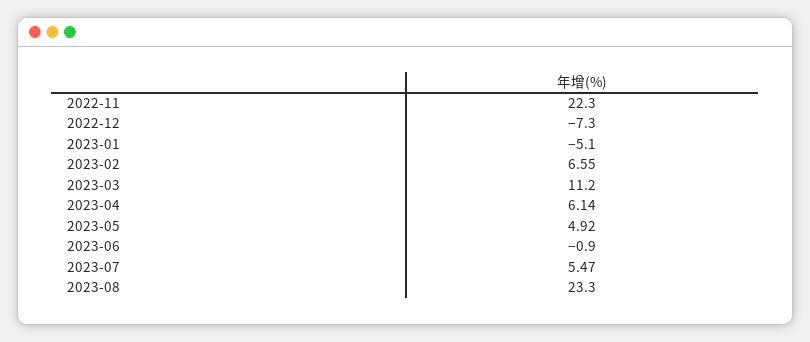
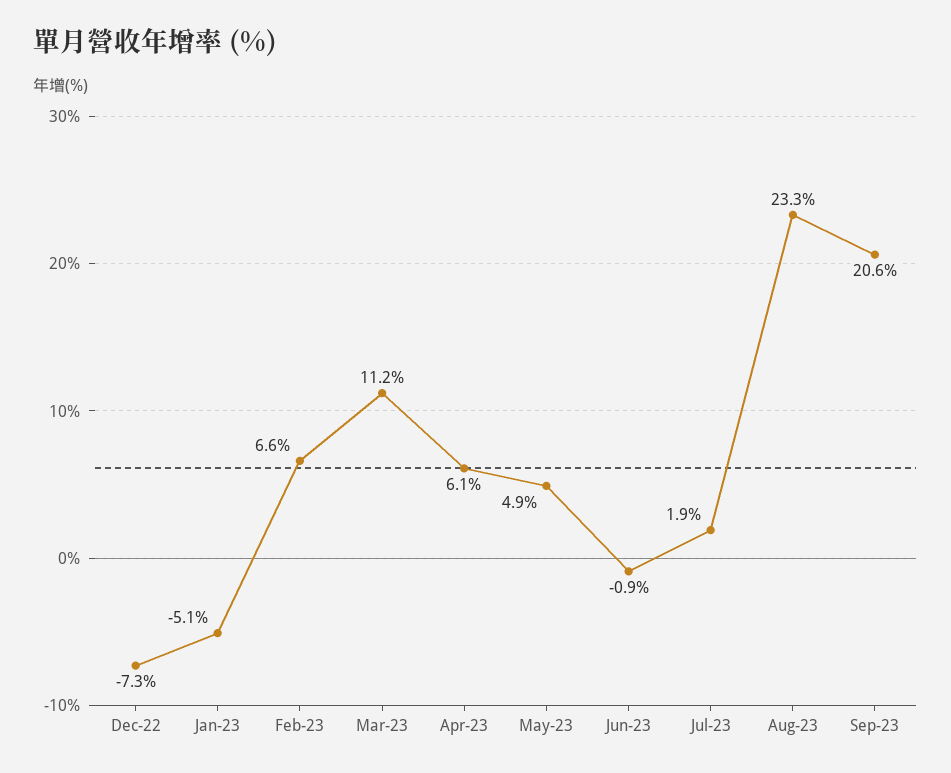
2022-11: 22.3 -> none
2023-07: 5.47 -> 1.9
Sep-23: none -> 20.6

